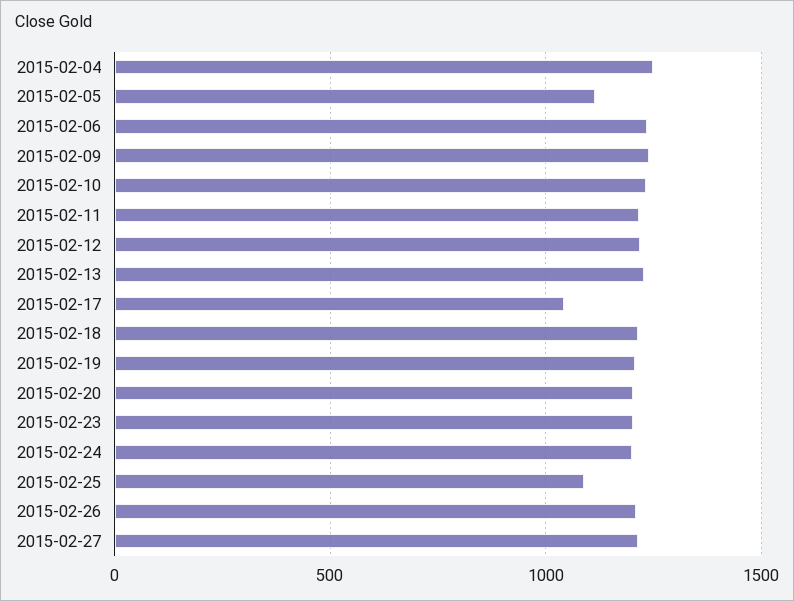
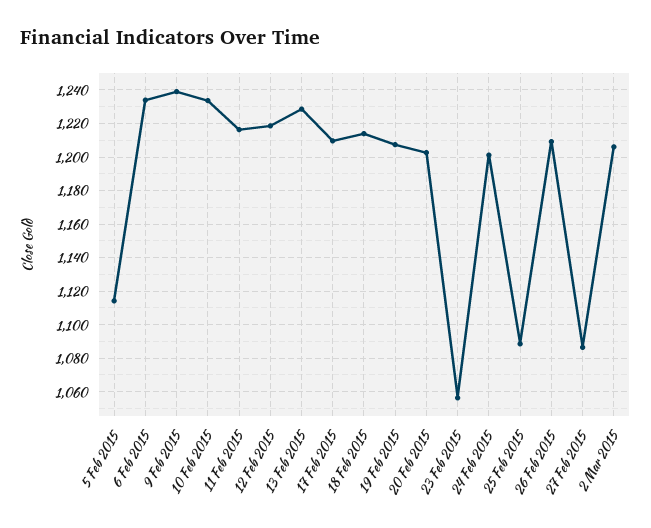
2015-02-04: 1250 -> none
2015-02-17: 1050 -> 1210
2015-02-23: 1200 -> 1055
2015-02-27: 1200 -> 1085
2 Mar 2015: none -> 1205

